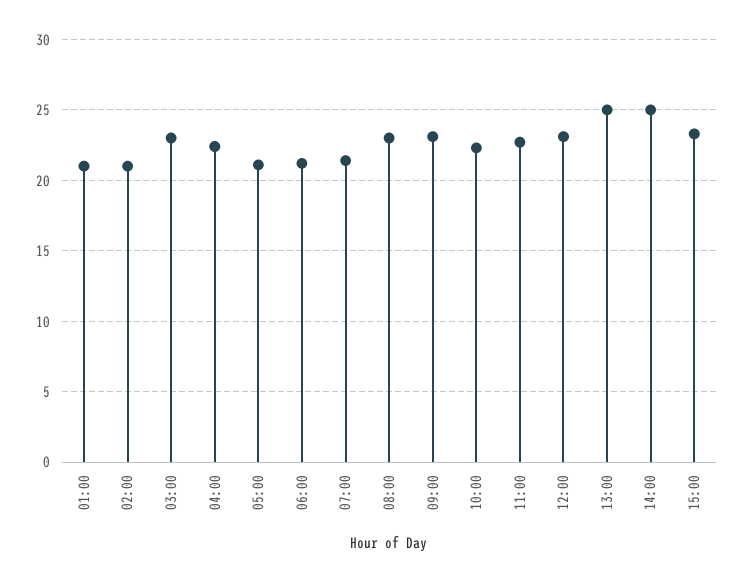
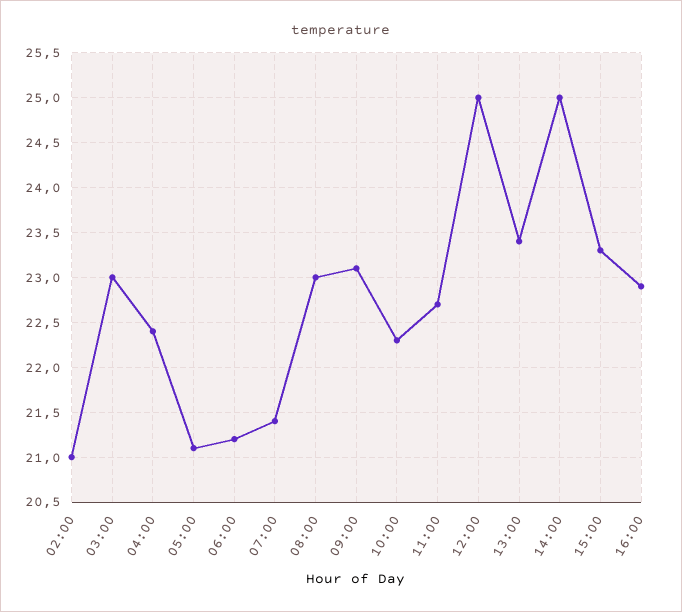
01:00: 21 -> none
12:00: 23 -> 25
13:00: 25 -> 23.4
16:00: none -> 22.9

